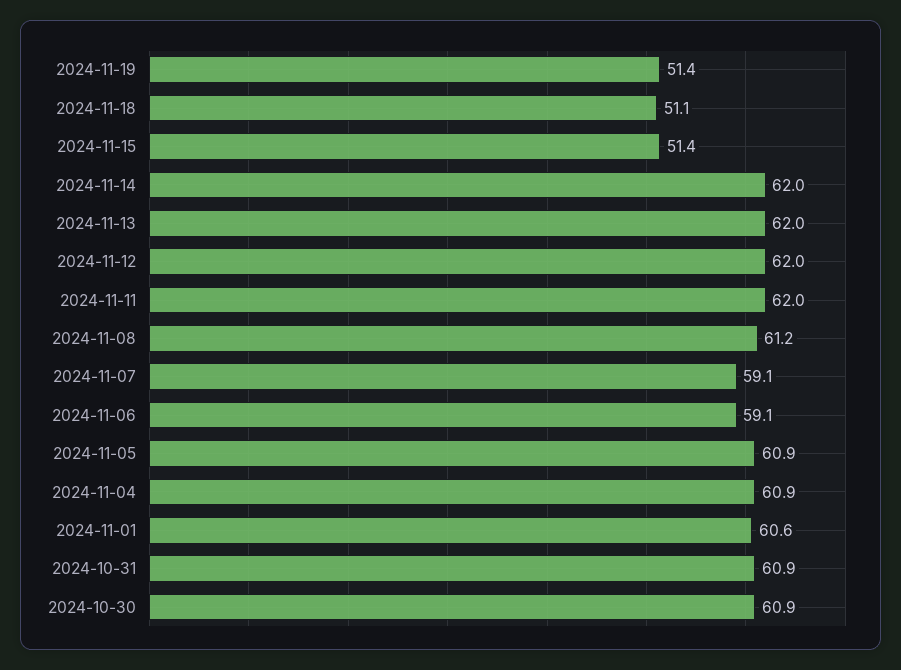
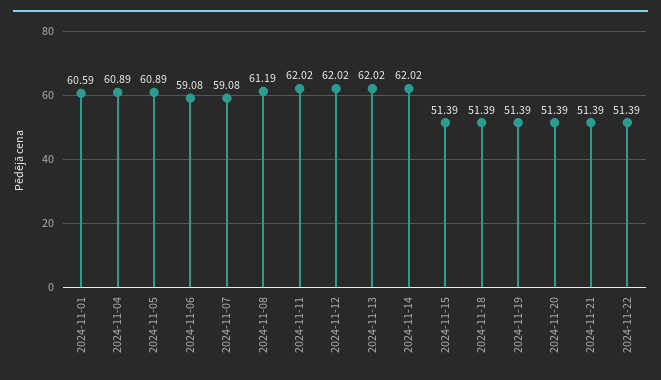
2024-11-18: 51.1 -> 51.39
2024-10-31: 60.9 -> none
2024-10-30: 60.9 -> none
2024-11-20: none -> 51.39
2024-11-21: none -> 51.39
2024-11-22: none -> 51.39

